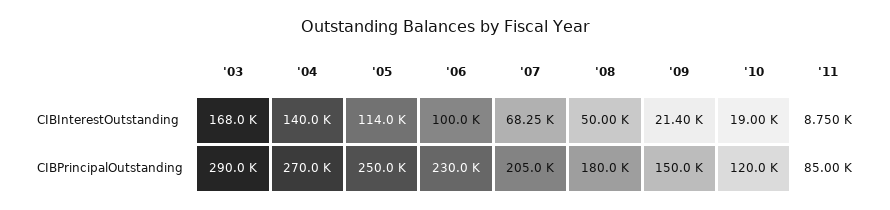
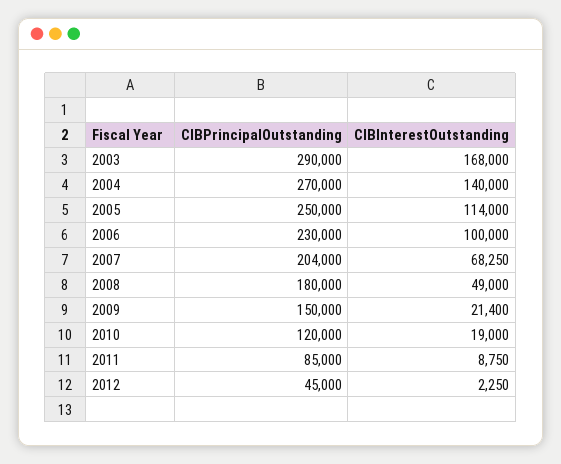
'08, CIBInterestOutstanding: 50000 -> 49000
'07, CIBPrincipalOutstanding: 205000 -> 204000
2012, CIBPrincipalOutstanding: none -> 45000
2012, CIBInterestOutstanding: none -> 2250

